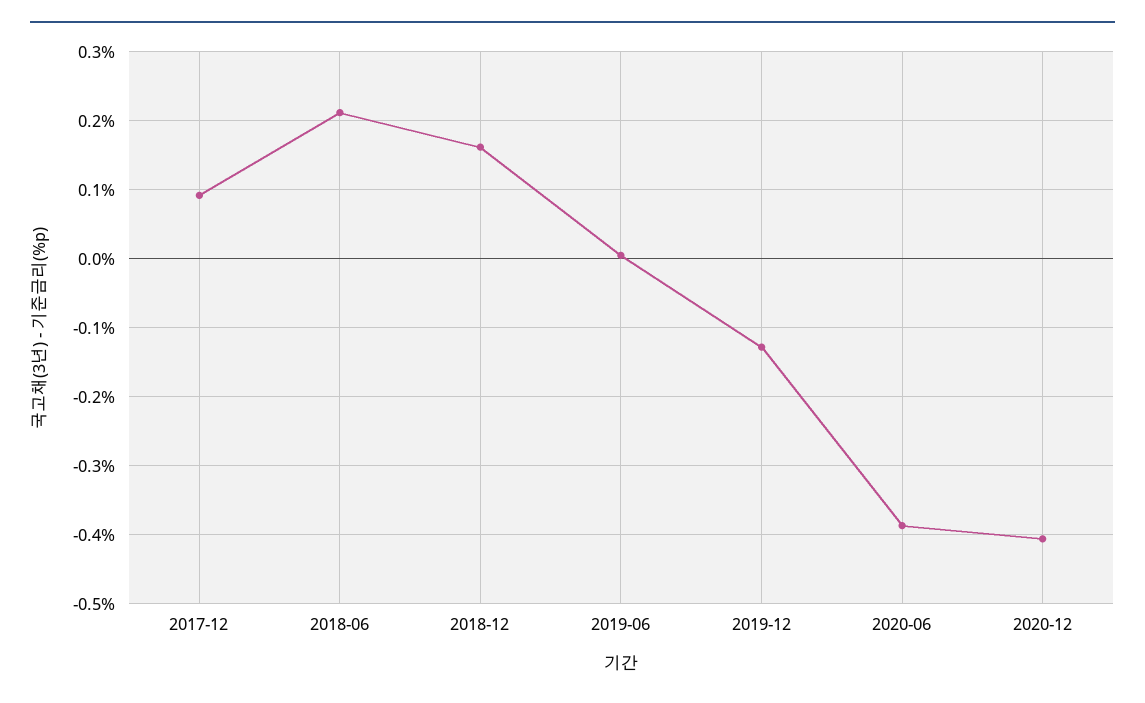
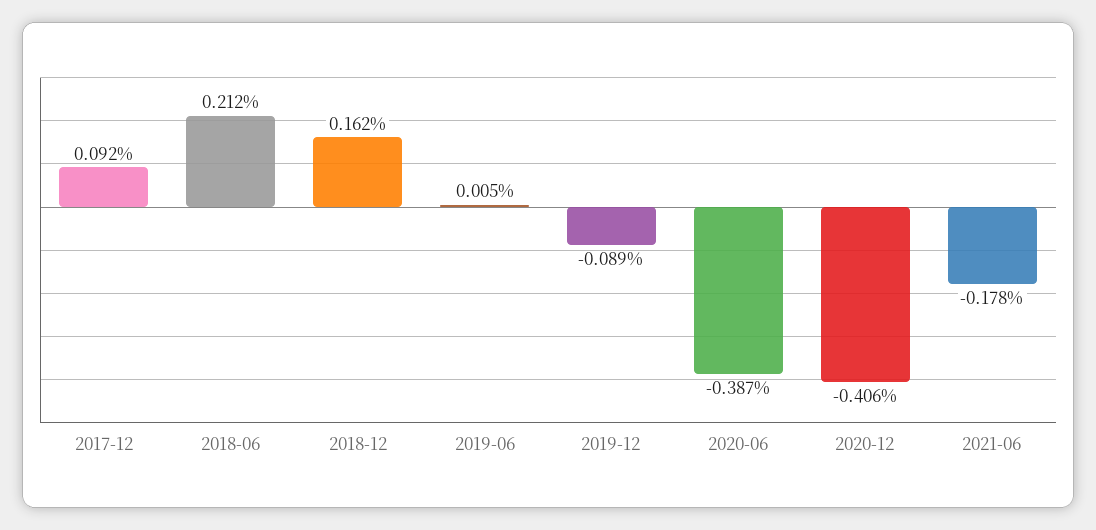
2019-12: -0.13 -> -0.089
2021-06: none -> -0.178

